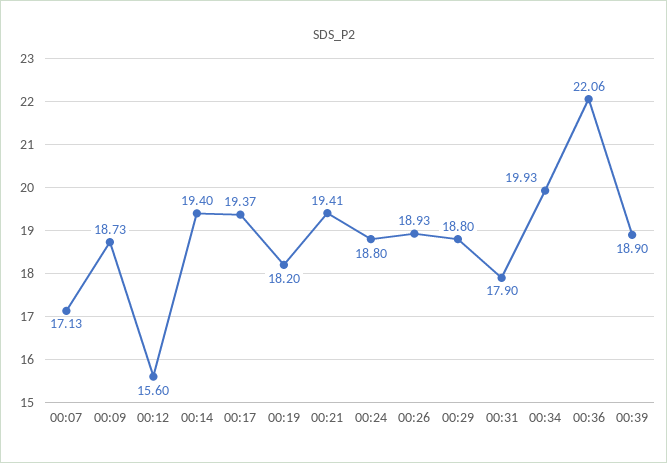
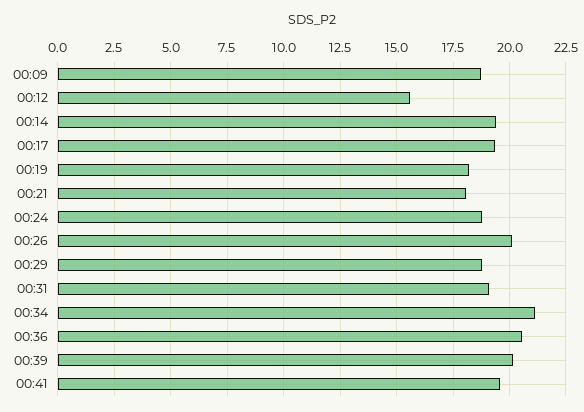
00:07: 17.13 -> none
00:21: 19.41 -> 18
00:26: 18.93 -> 20
00:31: 17.9 -> 19
00:34: 19.93 -> 21
00:36: 22.06 -> 20.5
00:39: 18.9 -> 20
00:41: none -> 19.5

